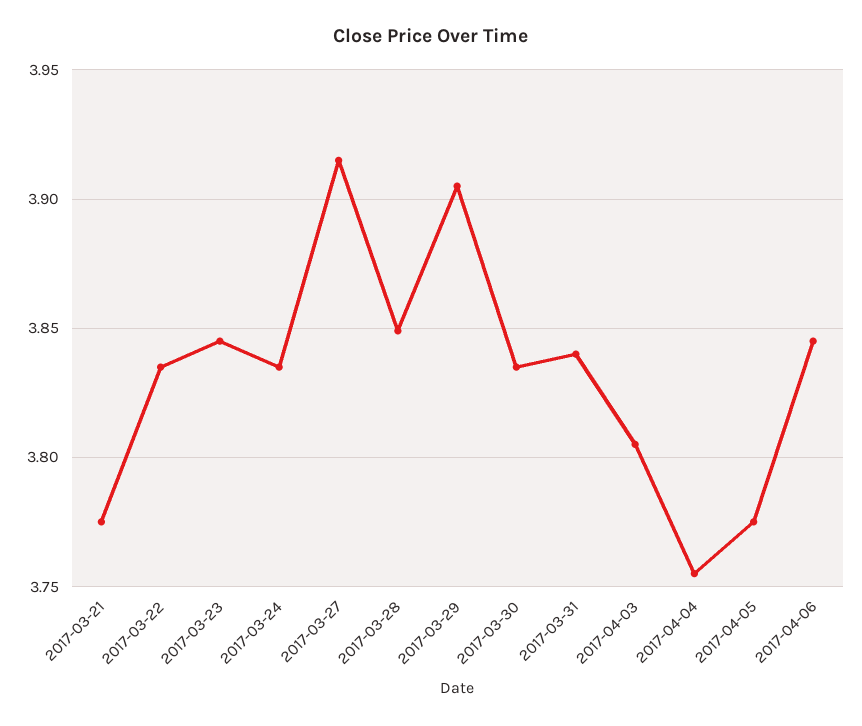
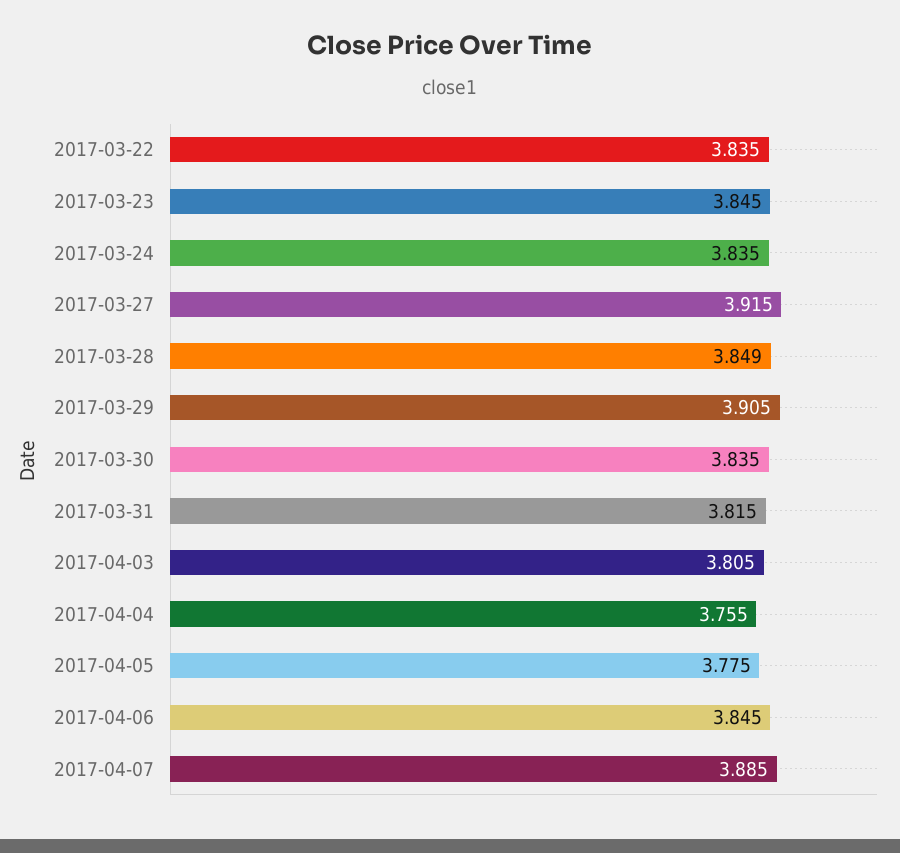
2017-03-21: 3.775 -> none
2017-03-31: 3.84 -> 3.815
2017-04-07: none -> 3.885

